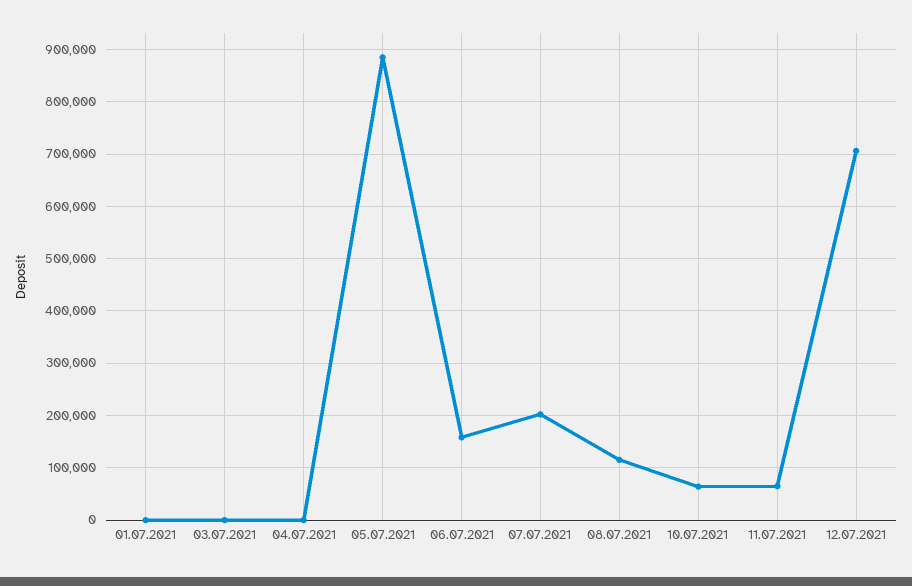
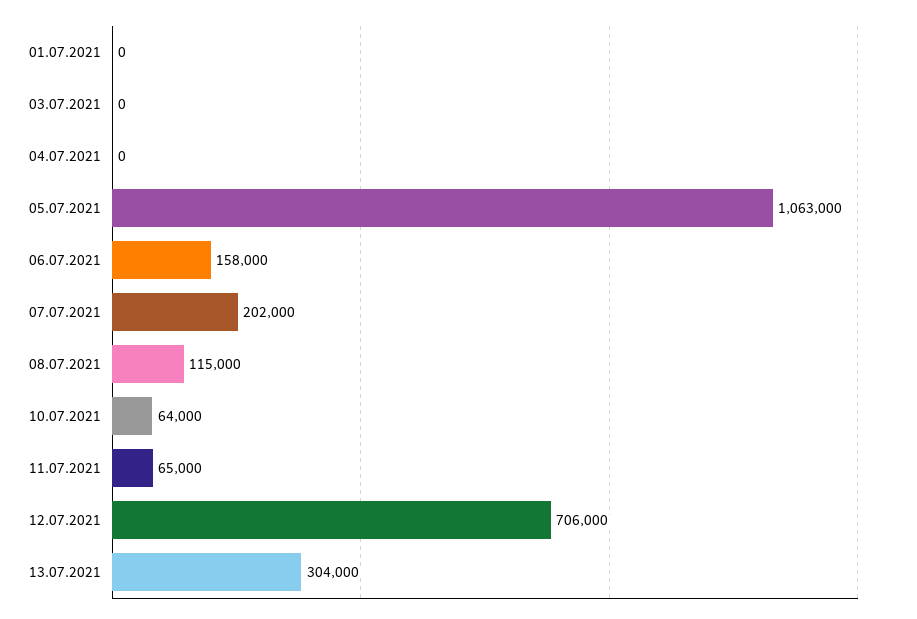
05.07.2021: 880000 -> 1063000
13.07.2021: none -> 304000

